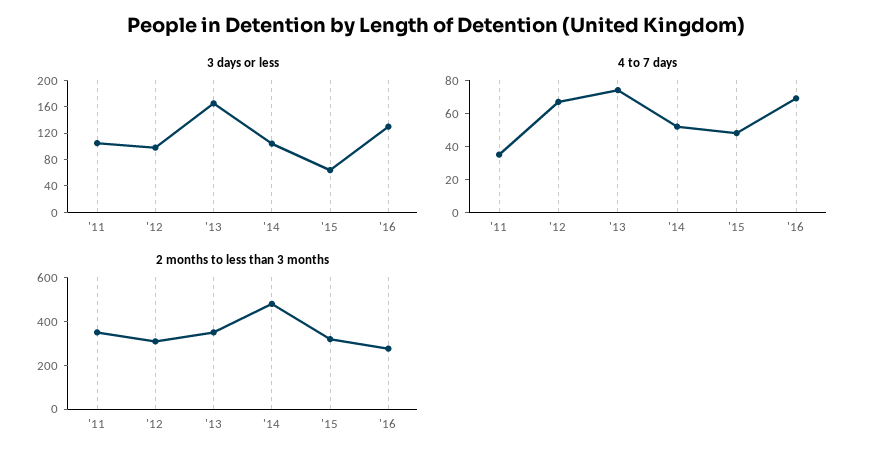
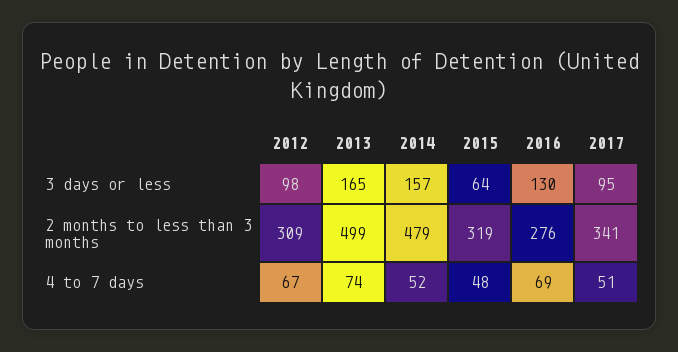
3 days or less, '11: 100 -> none
3 days or less, '14: 100 -> 157
4 to 7 days, '11: 35 -> none
2 months to less than 3 months, '11: 350 -> none
2 months to less than 3 months, '13: 350 -> 499
3 days or less, 2017: none -> 95
2 months to less than 3 months, 2017: none -> 341
4 to 7 days, 2017: none -> 51

